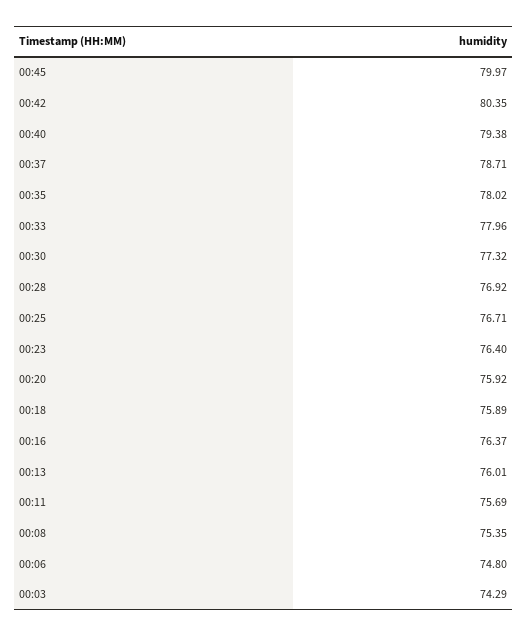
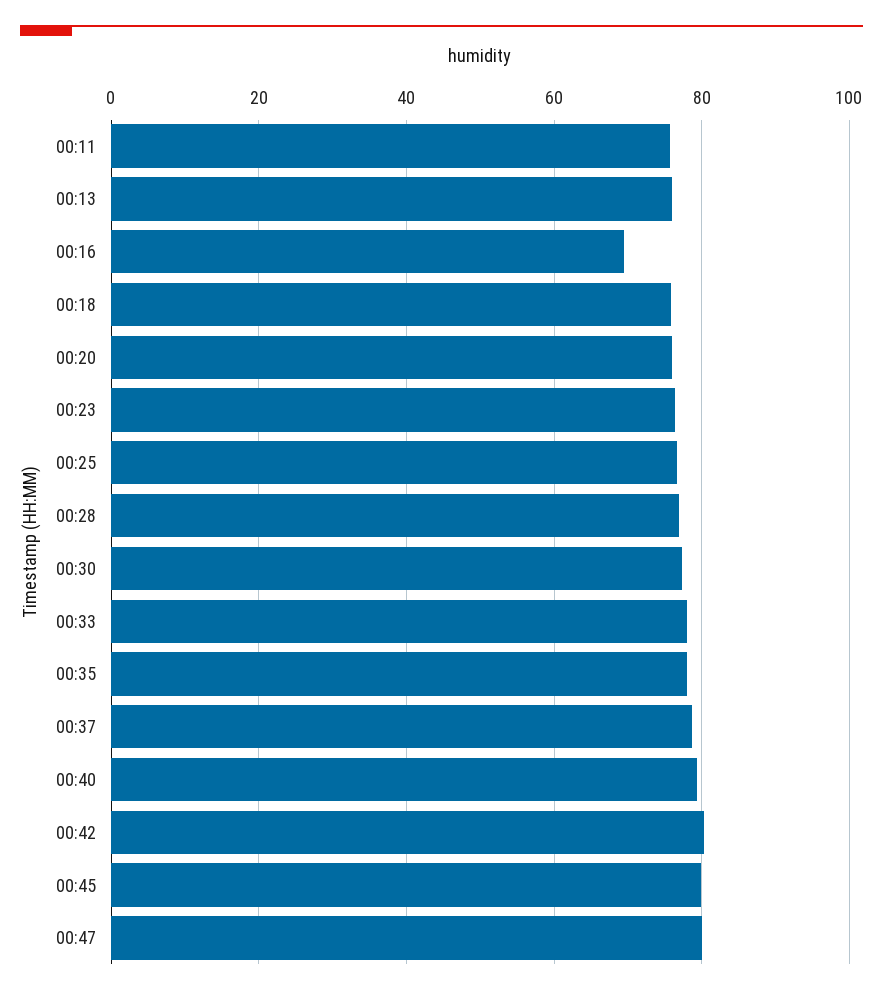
00:16: 76.37 -> 70
00:08: 75.35 -> none
00:06: 74.8 -> none
00:03: 74.29 -> none
00:47: none -> 80

